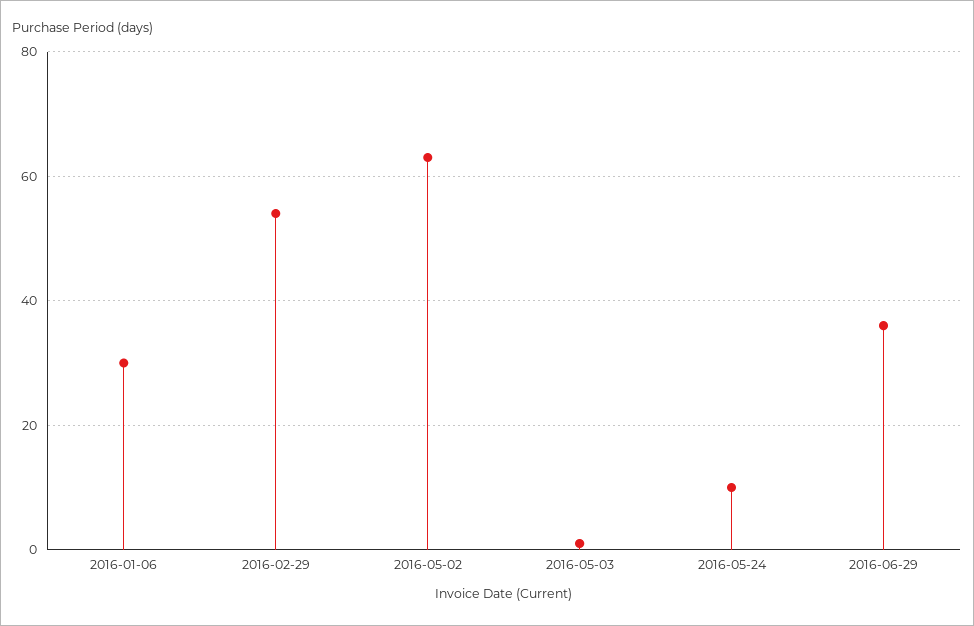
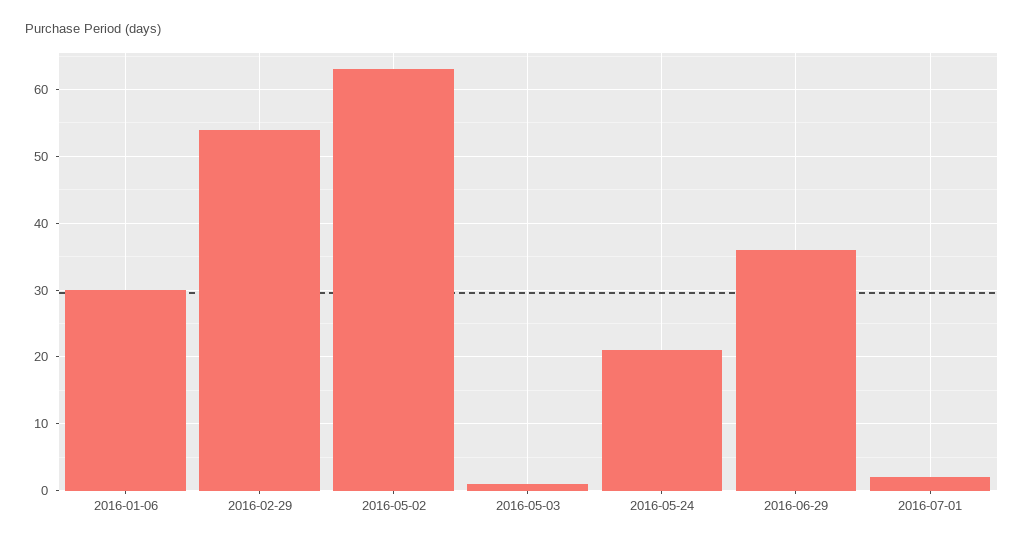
2016-05-24: 10 -> 21
2016-07-01: none -> 2

